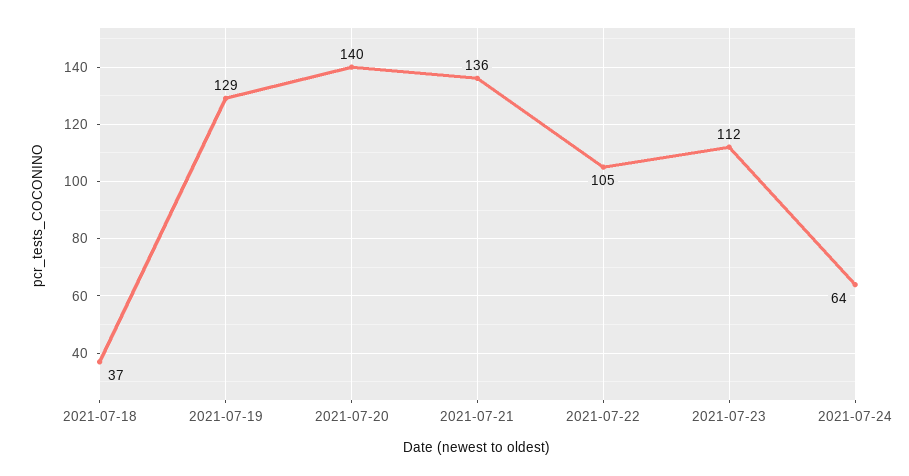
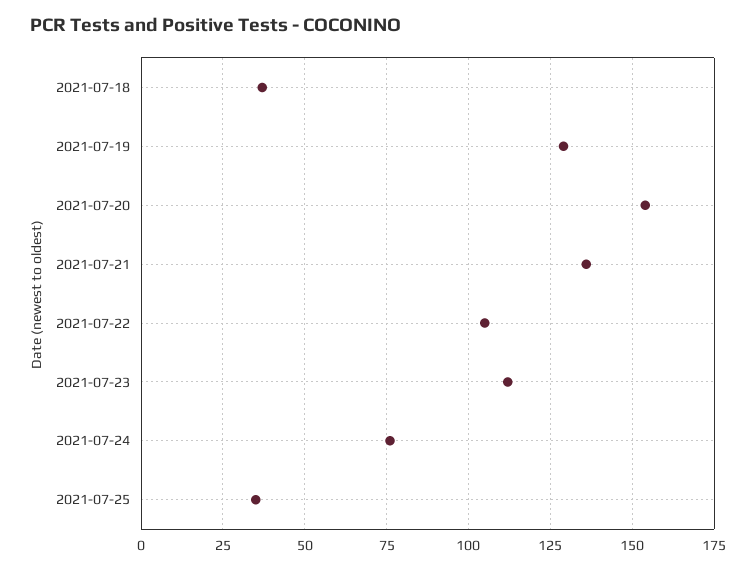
2021-07-20: 140 -> 155
2021-07-24: 64 -> 75
2021-07-25: none -> 35

